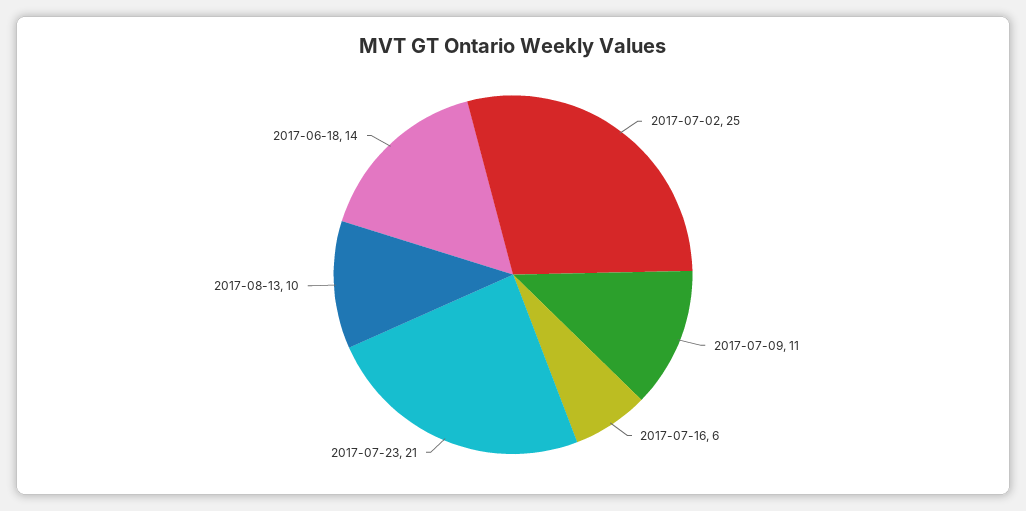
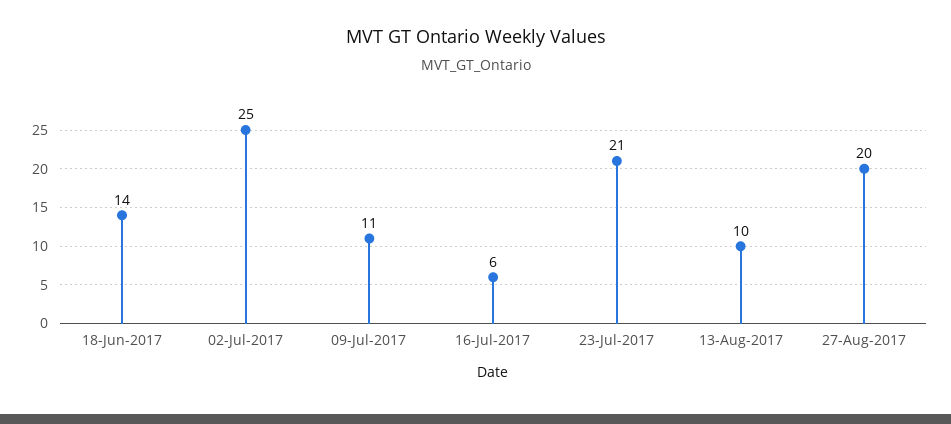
27-Aug-2017: none -> 20

